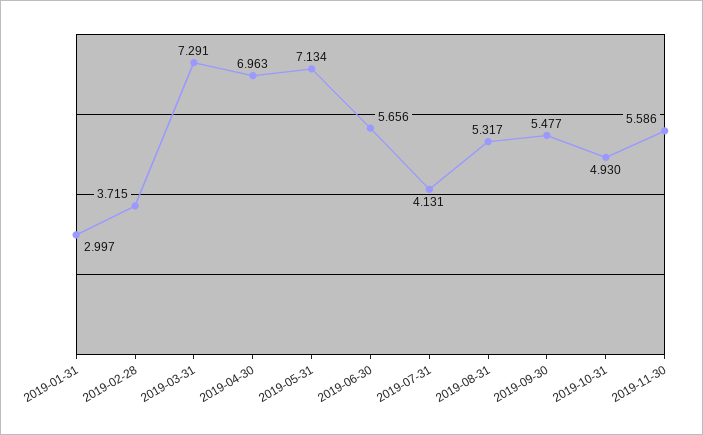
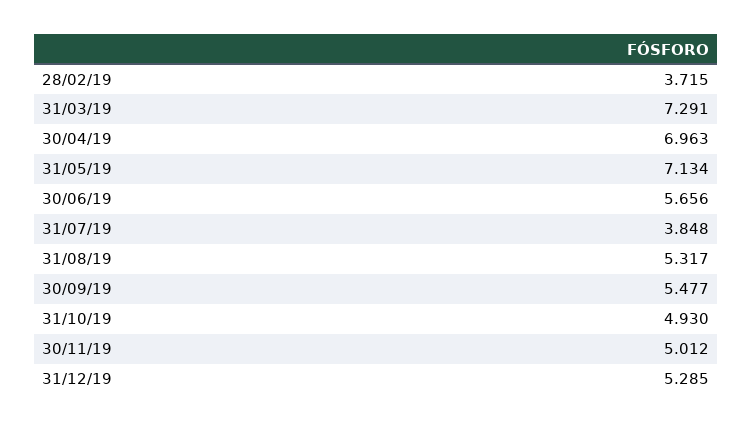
2019-01-31: 2.997 -> none
2019-07-31: 4.131 -> 3.848
2019-11-30: 5.586 -> 5.012
31/12/19: none -> 5.285

